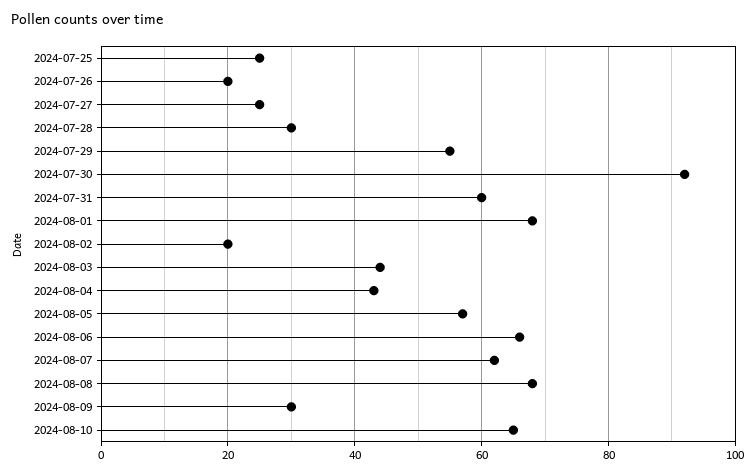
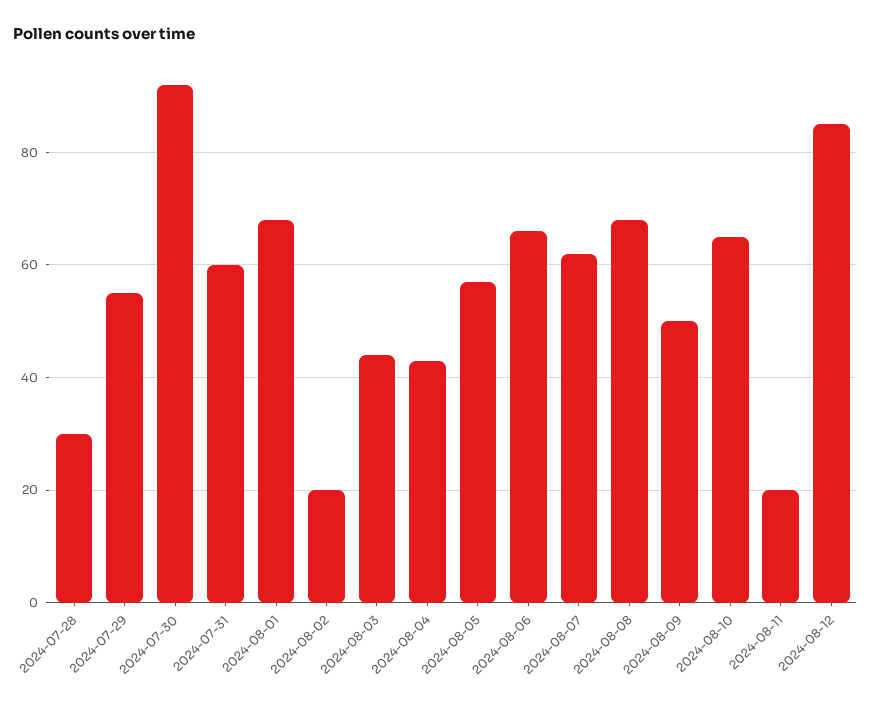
2024-07-25: 25 -> none
2024-07-26: 20 -> none
2024-07-27: 25 -> none
2024-08-09: 30 -> 50
2024-08-11: none -> 20
2024-08-12: none -> 85

